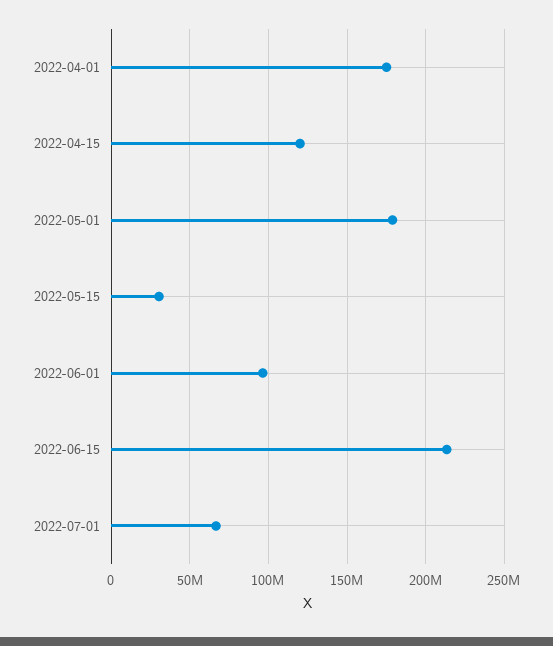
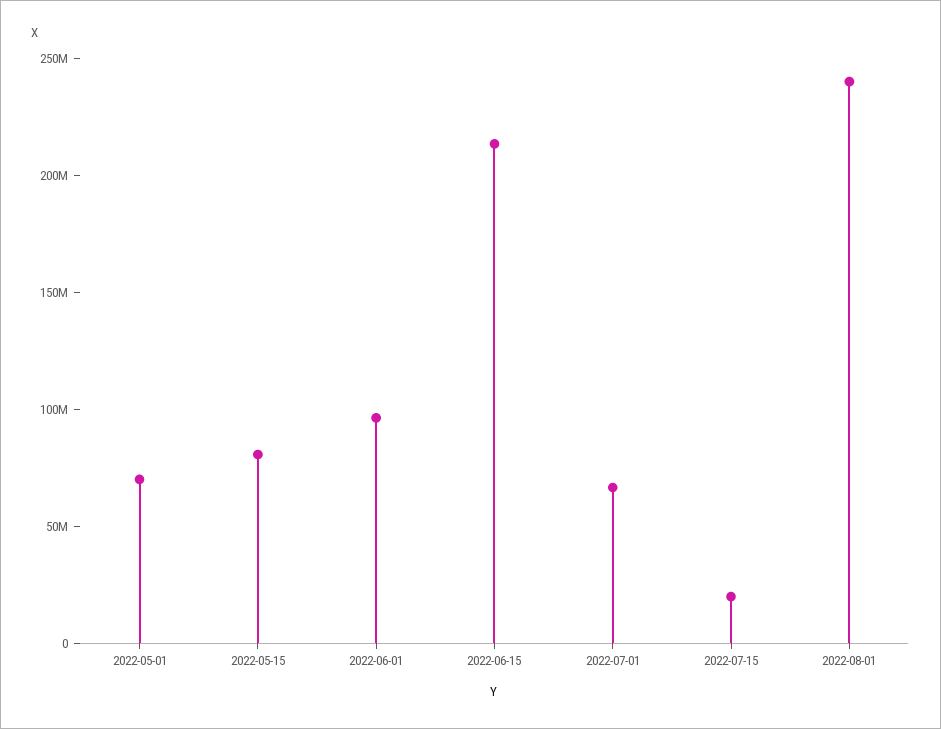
2022-04-01: 175000000 -> none
2022-04-15: 120000000 -> none
2022-05-01: 180000000 -> 70000000
2022-05-15: 30000000 -> 80000000
2022-07-15: none -> 20000000
2022-08-01: none -> 240000000

